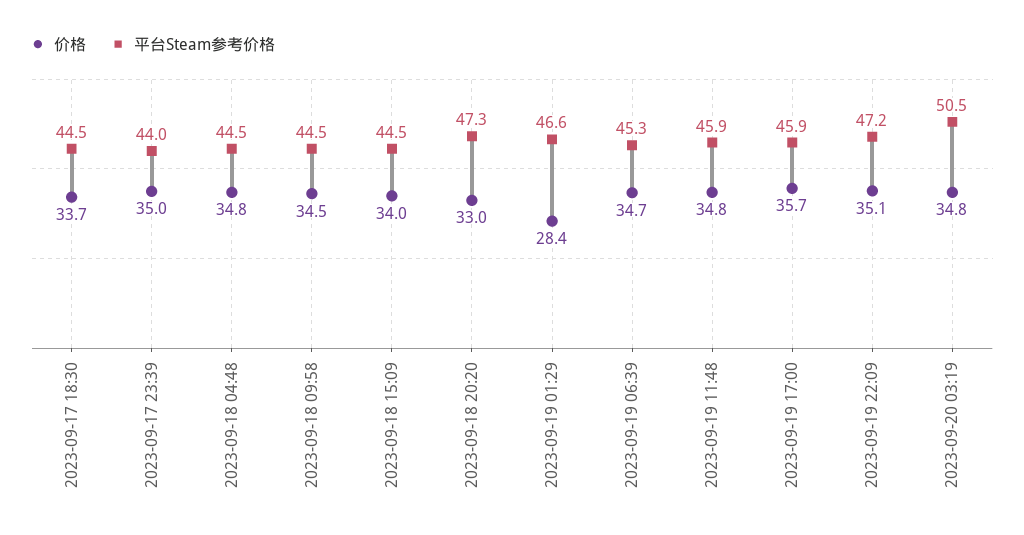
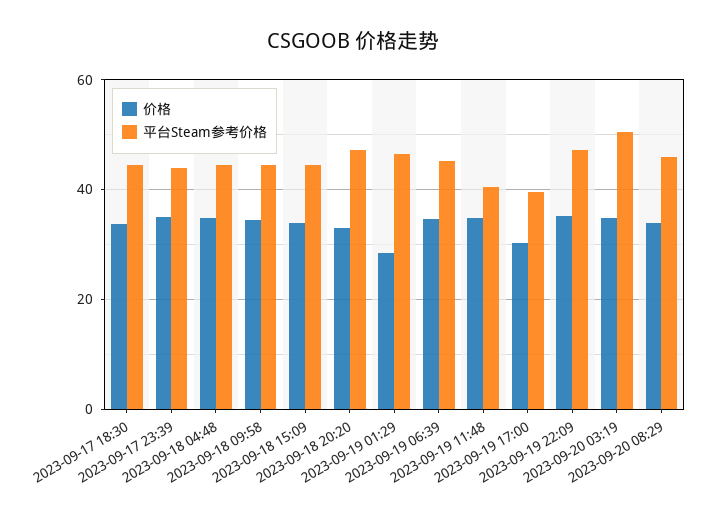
平台Steam参考价格, 2023-09-19 11:48: 45.9 -> 40
价格, 2023-09-19 17:00: 35.7 -> 30
平台Steam参考价格, 2023-09-19 17:00: 45.9 -> 40
价格, 2023-09-20 08:29: none -> 34
平台Steam参考价格, 2023-09-20 08:29: none -> 46

